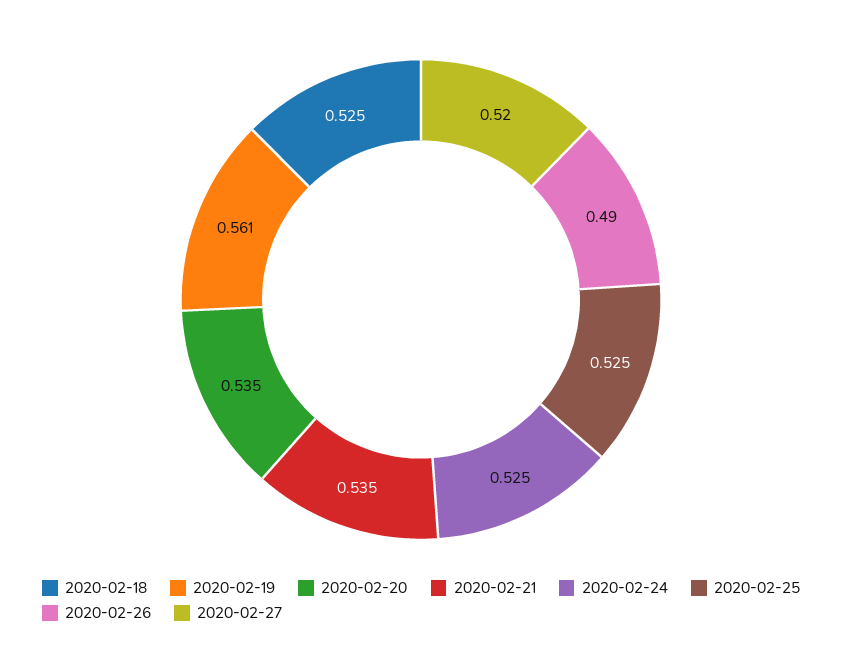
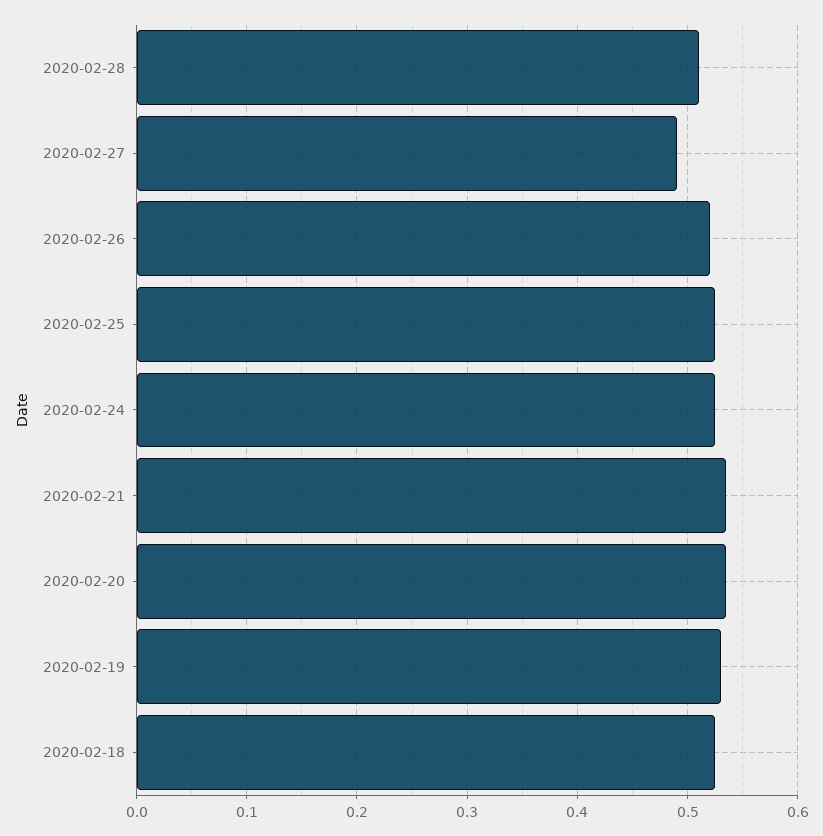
2020-02-19: 0.561 -> 0.53
2020-02-26: 0.49 -> 0.52
2020-02-27: 0.52 -> 0.49
2020-02-28: none -> 0.51

